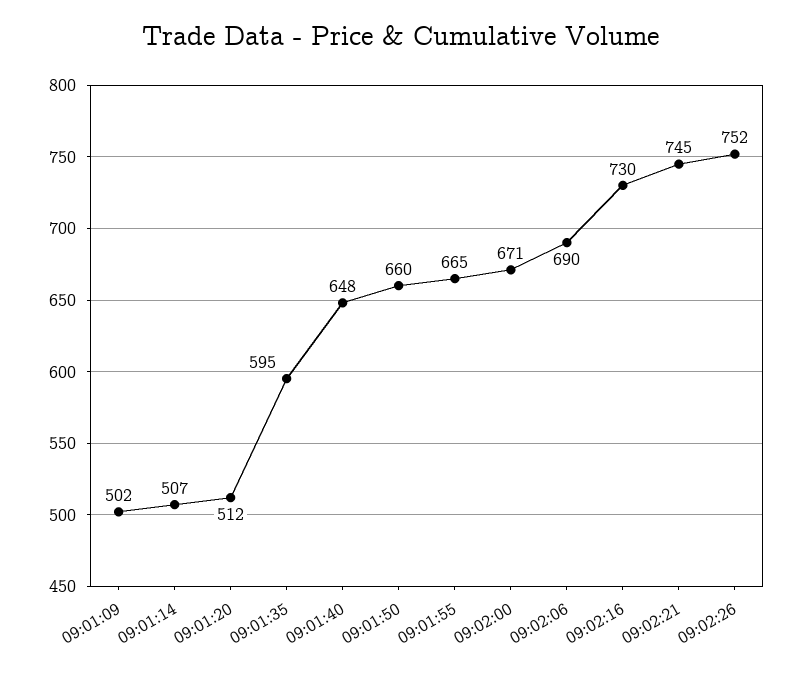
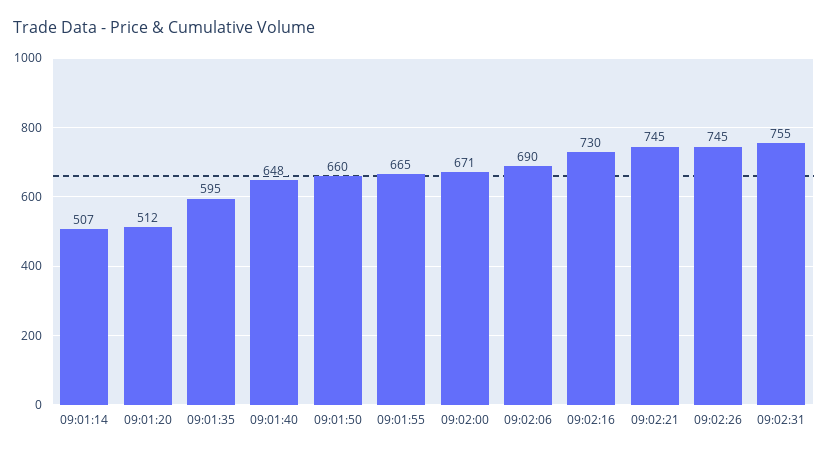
09:01:09: 502 -> none
09:02:26: 752 -> 745
09:02:31: none -> 755

